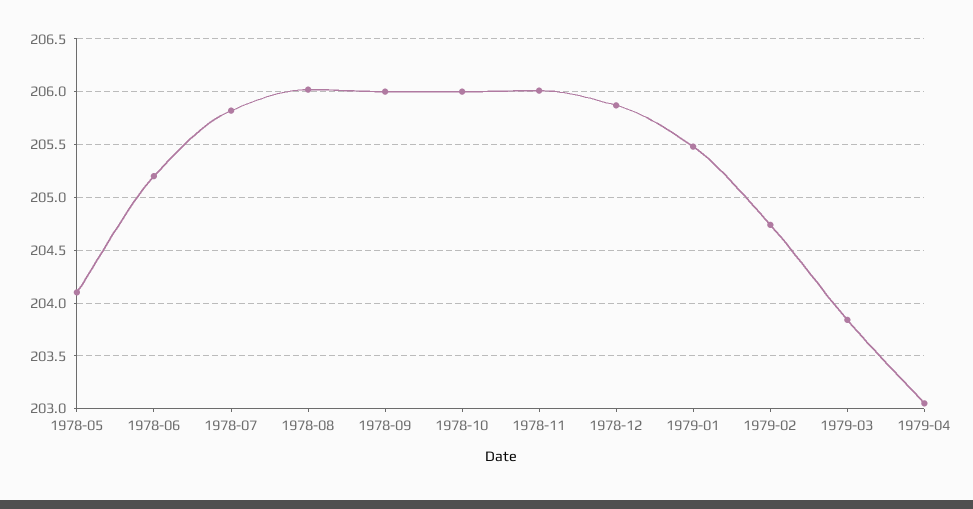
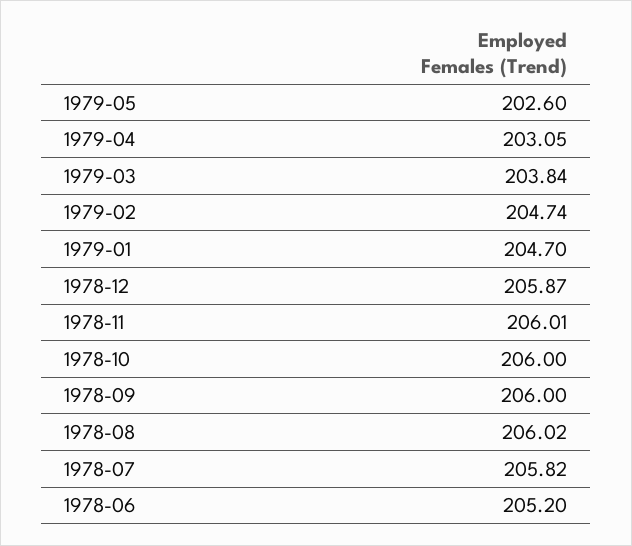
1978-05: 204.1 -> none
1979-01: 205.5 -> 204.7
1979-05: none -> 202.6

